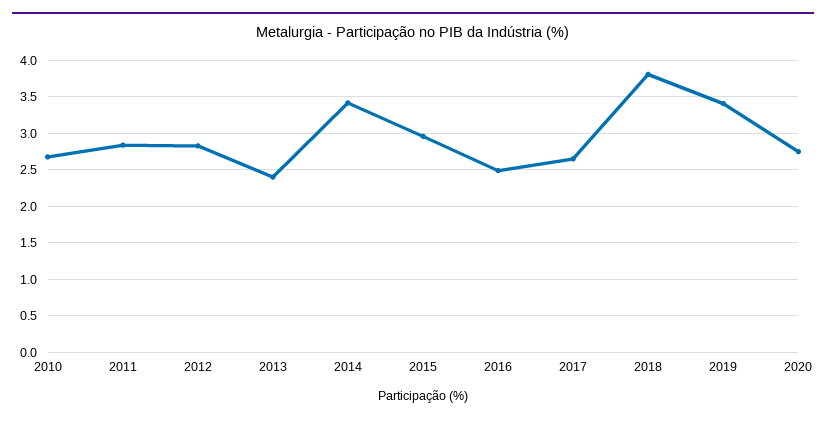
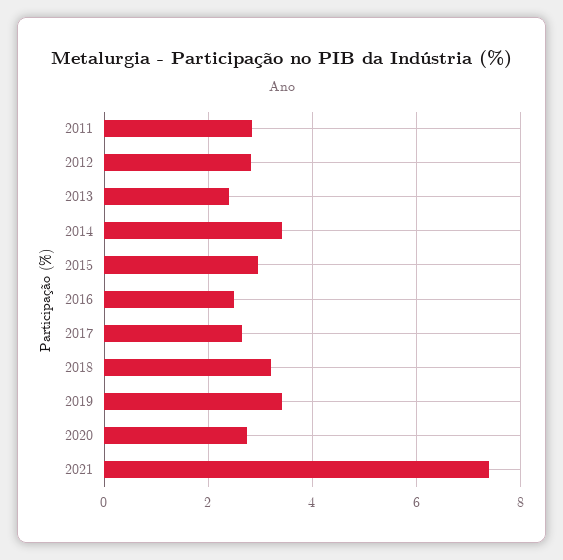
2010: 2.7 -> none
2018: 3.8 -> 3.2
2021: none -> 7.4

